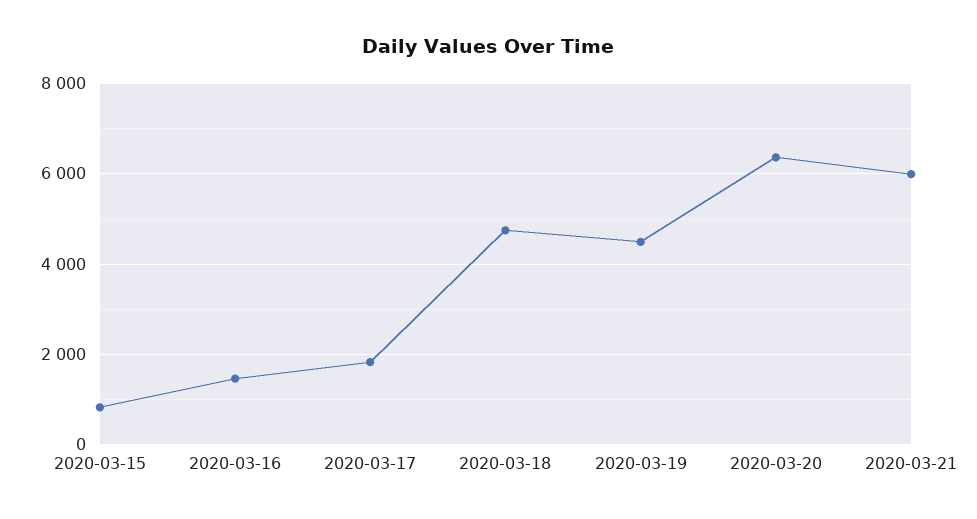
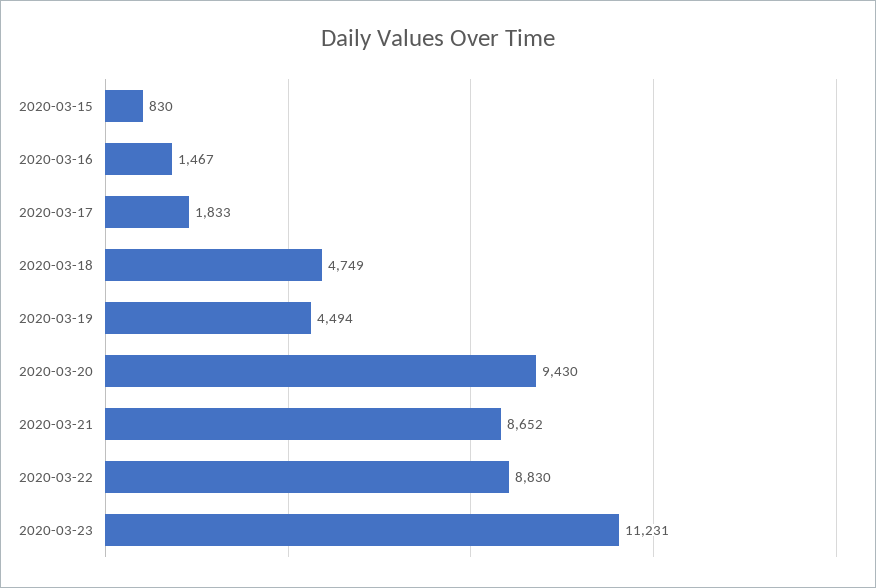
2020-03-20: 6400 -> 9430
2020-03-21: 6000 -> 8652
2020-03-22: none -> 8830
2020-03-23: none -> 11231

